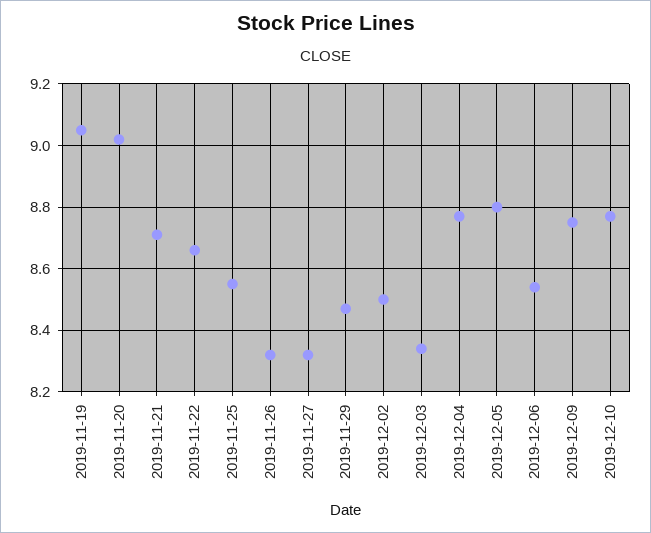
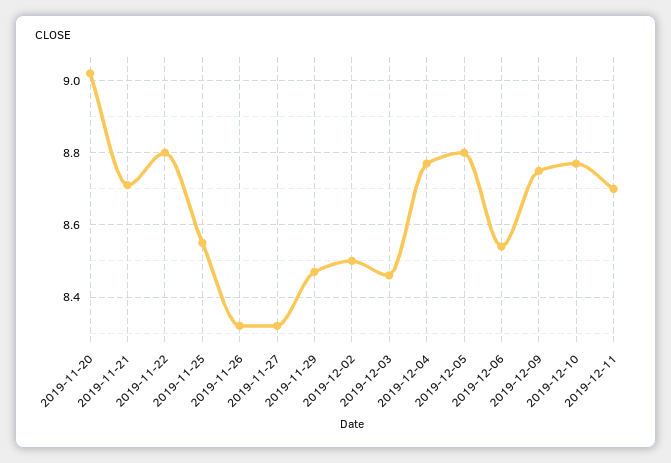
2019-11-19: 9.05 -> none
2019-11-22: 8.65 -> 8.8
2019-12-03: 8.35 -> 8.45
2019-12-11: none -> 8.7

